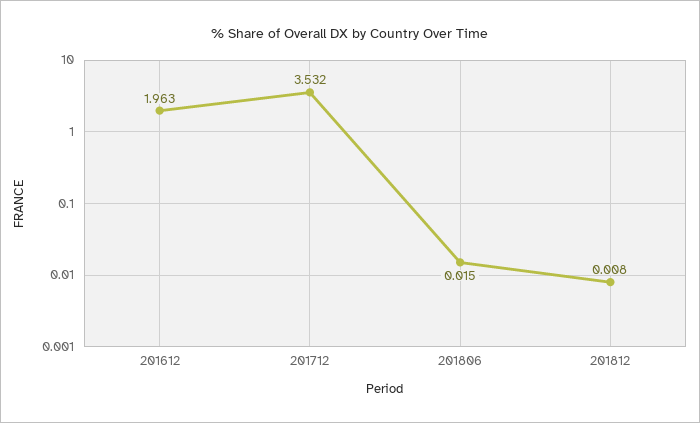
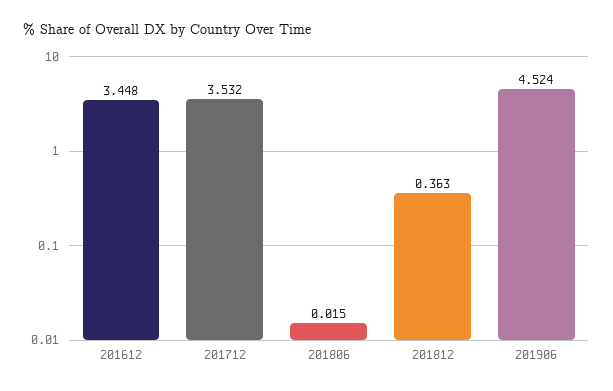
201612: 1.963 -> 3.448
201812: 0.008 -> 0.363
201906: none -> 4.524

